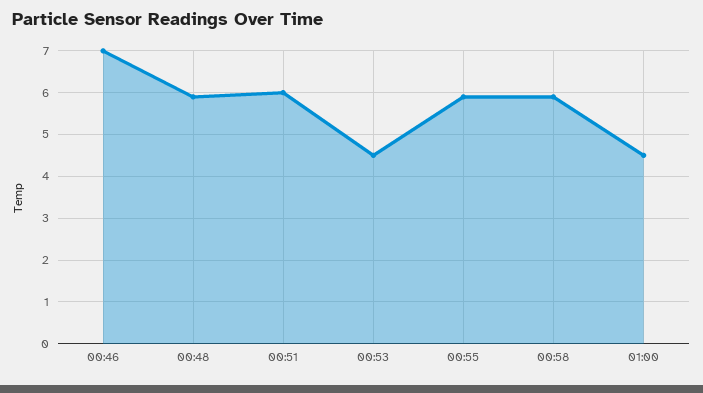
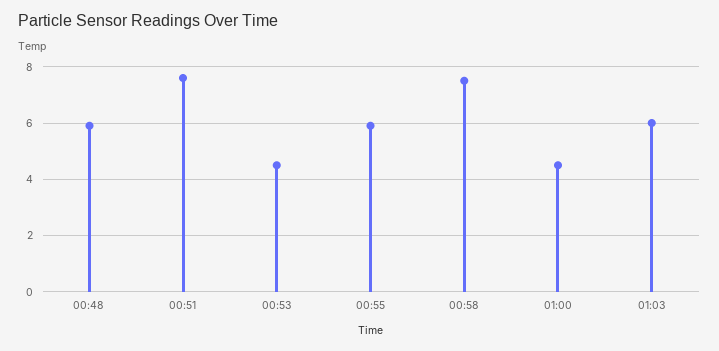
00:46: 7 -> none
00:51: 6 -> 7.5
00:58: 6 -> 7.5
01:03: none -> 6

